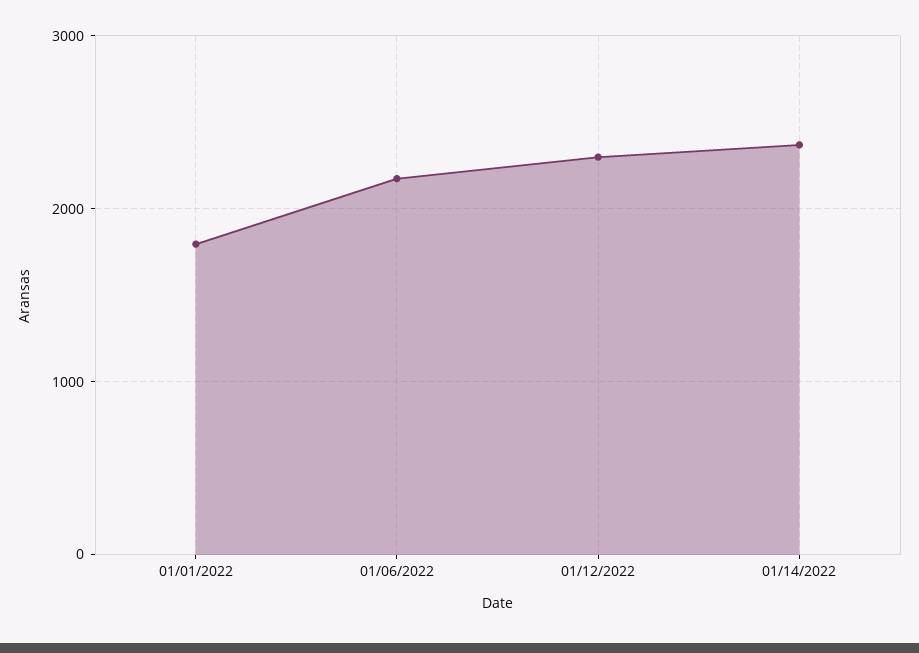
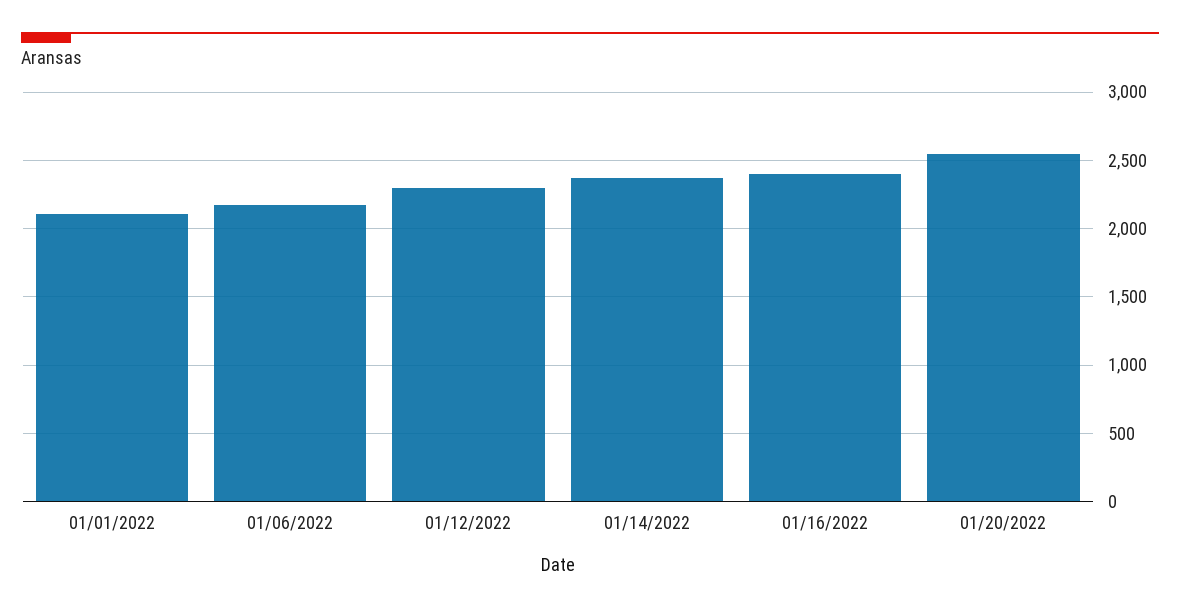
01/01/2022: 1800 -> 2100
01/16/2022: none -> 2400
01/20/2022: none -> 2550

